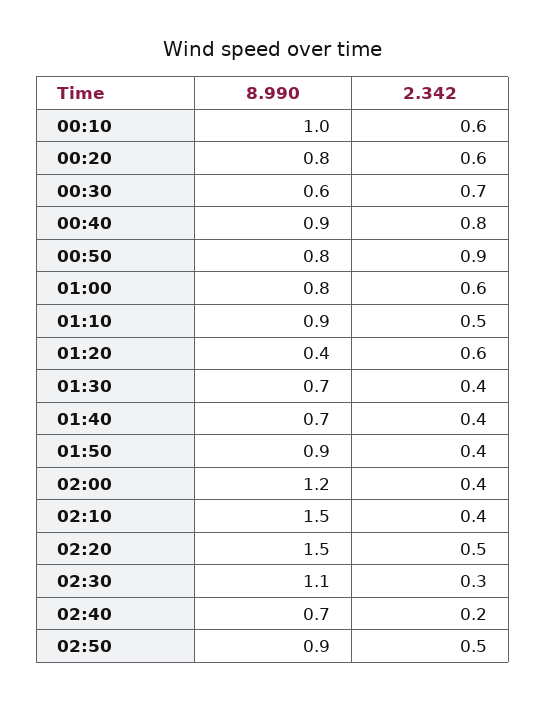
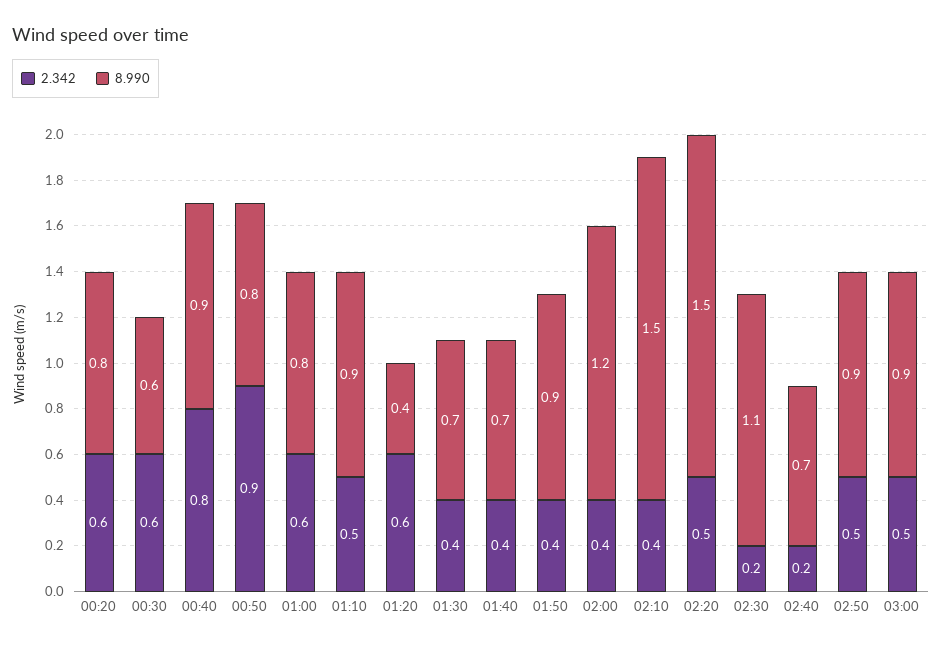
8.990, 00:10: 1 -> none
2.342, 00:10: 0.6 -> none
2.342, 00:30: 0.7 -> 0.6
2.342, 02:30: 0.3 -> 0.2
2.342, 03:00: none -> 0.5
8.990, 03:00: none -> 0.9

